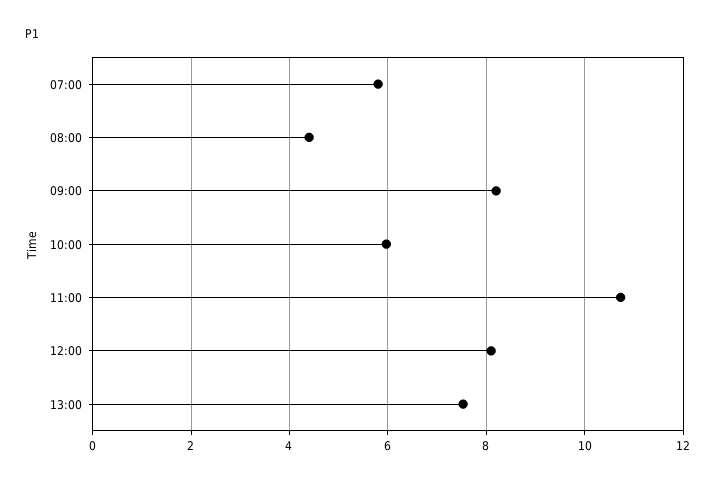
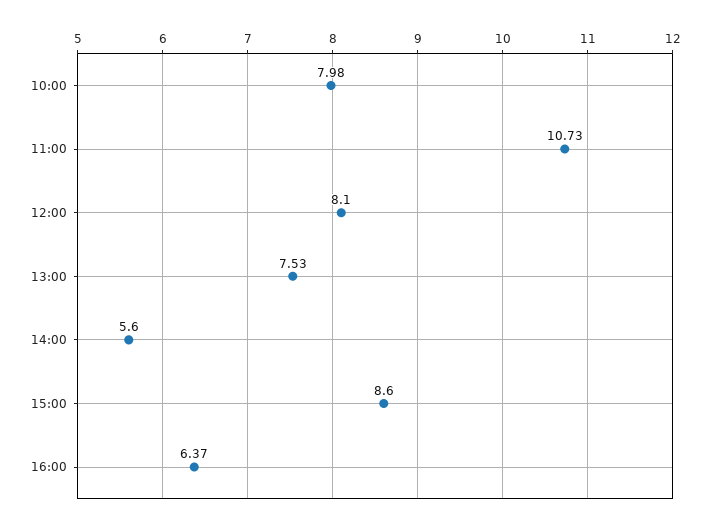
07:00: 5.8 -> none
08:00: 4.4 -> none
09:00: 8.2 -> none
10:00: 6 -> 7.98
14:00: none -> 5.6
15:00: none -> 8.6
16:00: none -> 6.37

